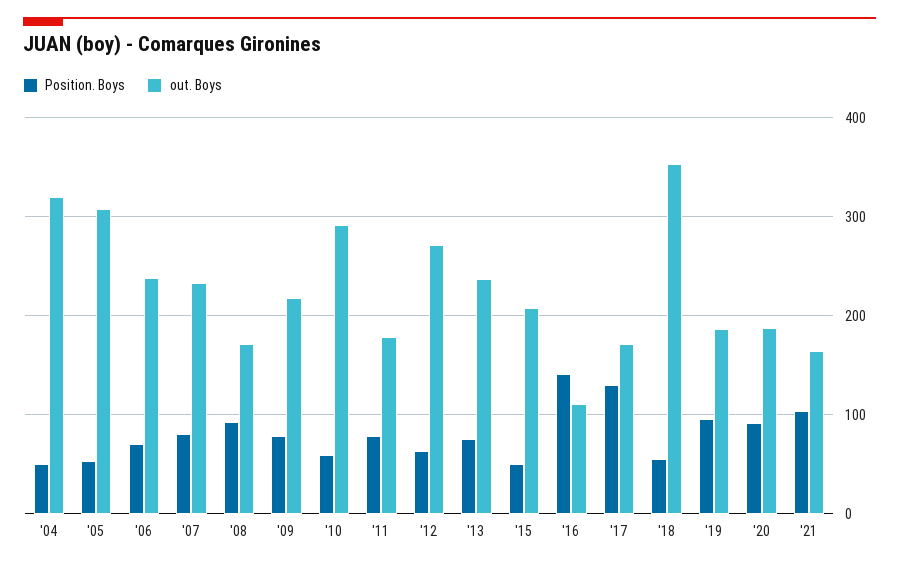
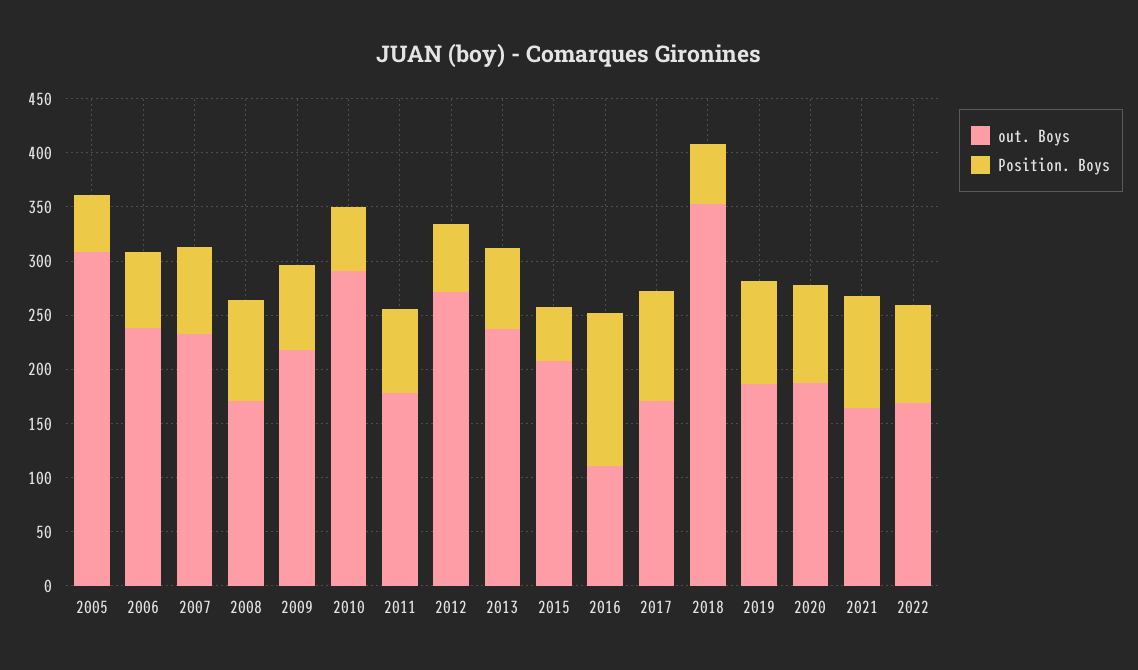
Position. Boys, '04: 50 -> none
out. Boys, '04: 320 -> none
Position. Boys, '17: 130 -> 100
out. Boys, 2022: none -> 170
Position. Boys, 2022: none -> 90

